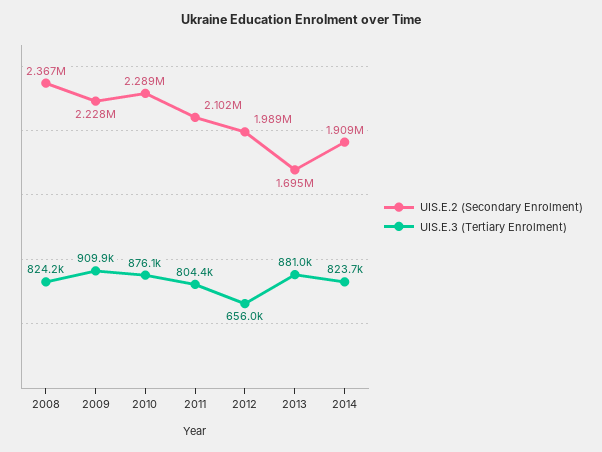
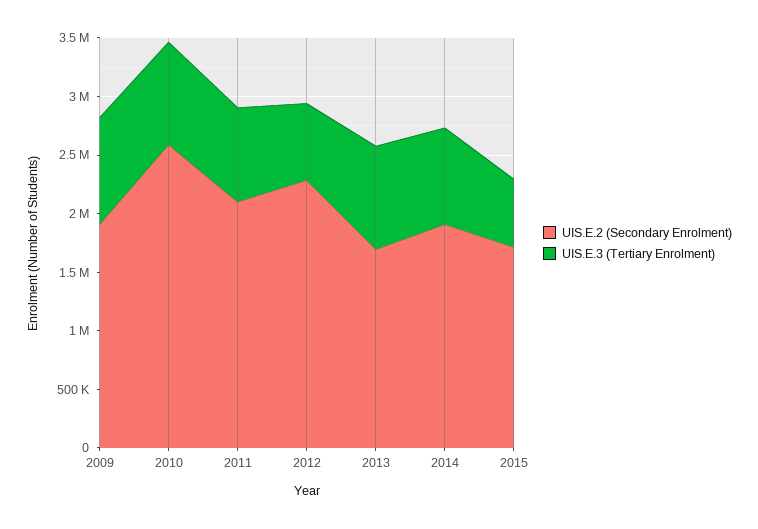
UIS.E.2 (Secondary Enrolment), 2008: 2367000 -> none
UIS.E.3 (Tertiary Enrolment), 2008: 824200 -> none
UIS.E.2 (Secondary Enrolment), 2009: 2228000 -> 1900000
UIS.E.2 (Secondary Enrolment), 2010: 2289000 -> 2600000
UIS.E.2 (Secondary Enrolment), 2012: 1989000 -> 2300000
UIS.E.2 (Secondary Enrolment), 2015: none -> 1700000
UIS.E.3 (Tertiary Enrolment), 2015: none -> 600000

